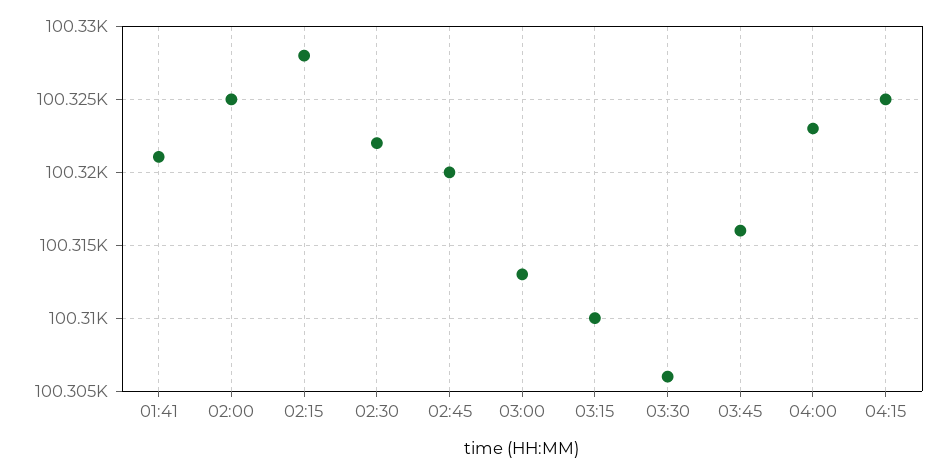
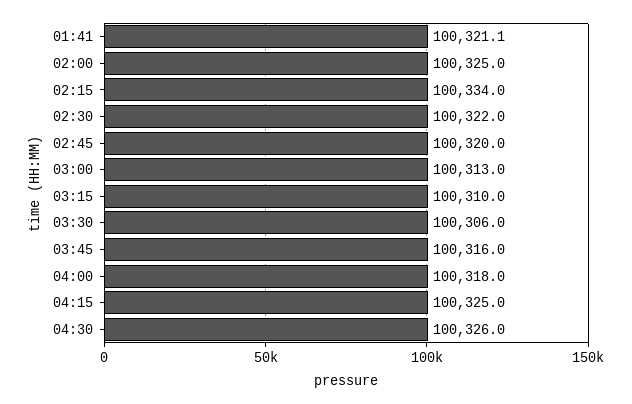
02:15: 100328 -> 100334
04:00: 100323 -> 100318
04:30: none -> 100326

